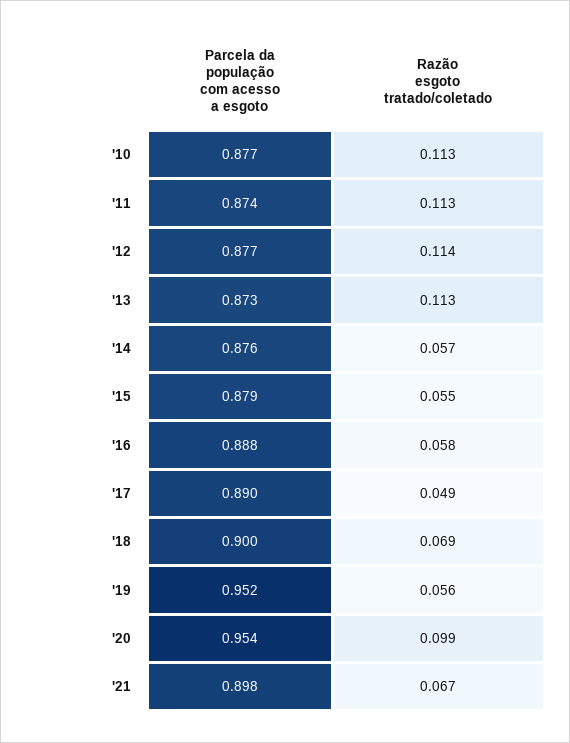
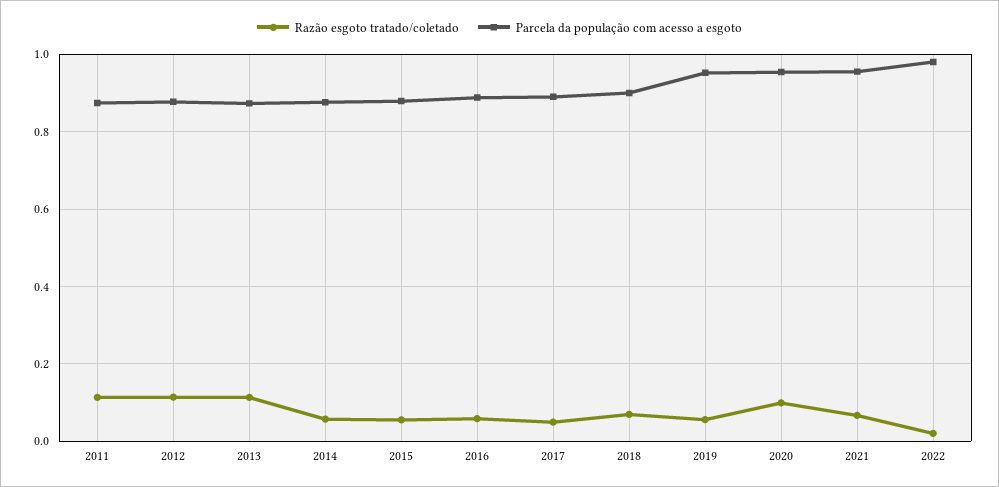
Parcela da população com acesso a esgoto, '10: 0.877 -> none
Razão esgoto tratado/coletado, '10: 0.113 -> none
Parcela da população com acesso a esgoto, '21: 0.898 -> 0.96
Razão esgoto tratado/coletado, 2022: none -> 0.02
Parcela da população com acesso a esgoto, 2022: none -> 0.98

